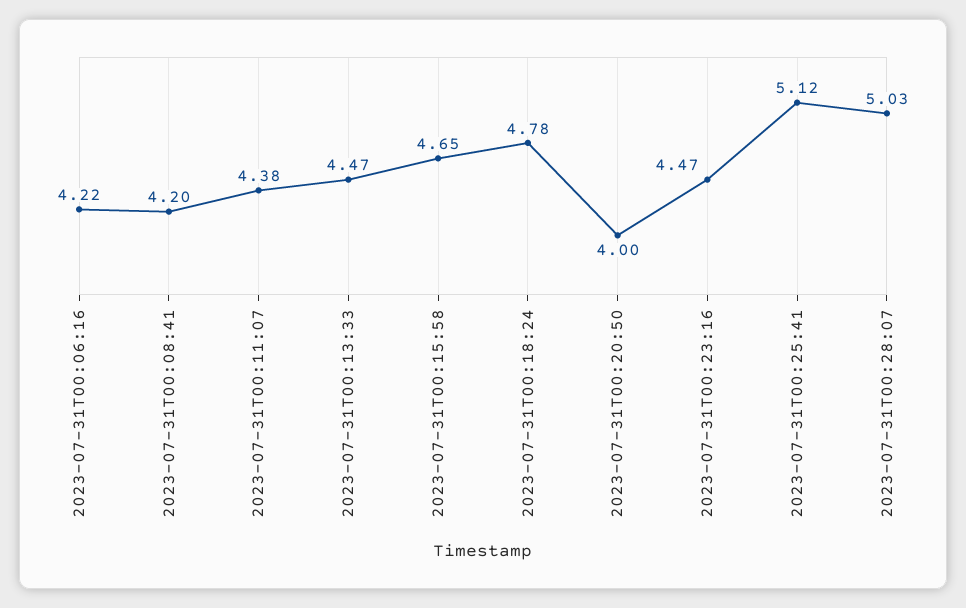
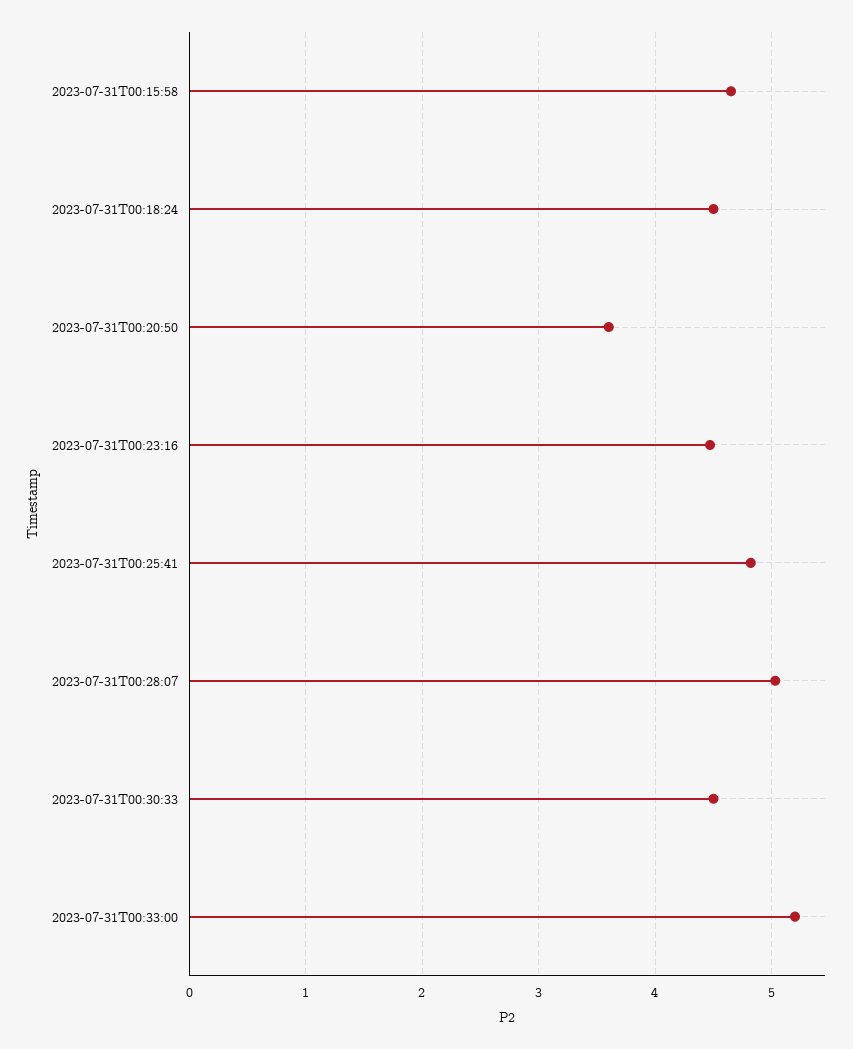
2023-07-31T00:06:16: 4.22 -> none
2023-07-31T00:08:41: 4.2 -> none
2023-07-31T00:11:07: 4.38 -> none
2023-07-31T00:13:33: 4.47 -> none
2023-07-31T00:18:24: 4.78 -> 4.5
2023-07-31T00:20:50: 4 -> 3.6
2023-07-31T00:25:41: 5.12 -> 4.8
2023-07-31T00:30:33: none -> 4.5
2023-07-31T00:33:00: none -> 5.2

